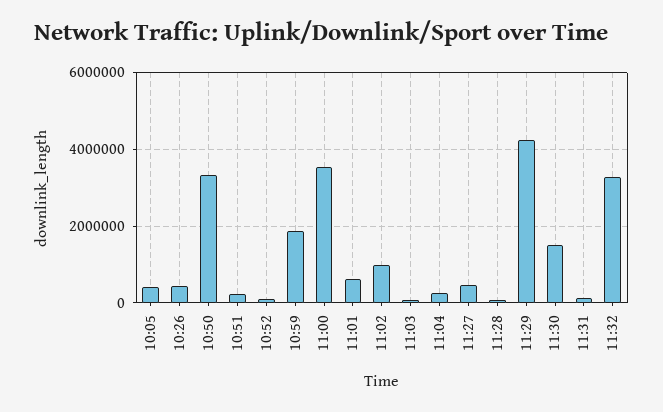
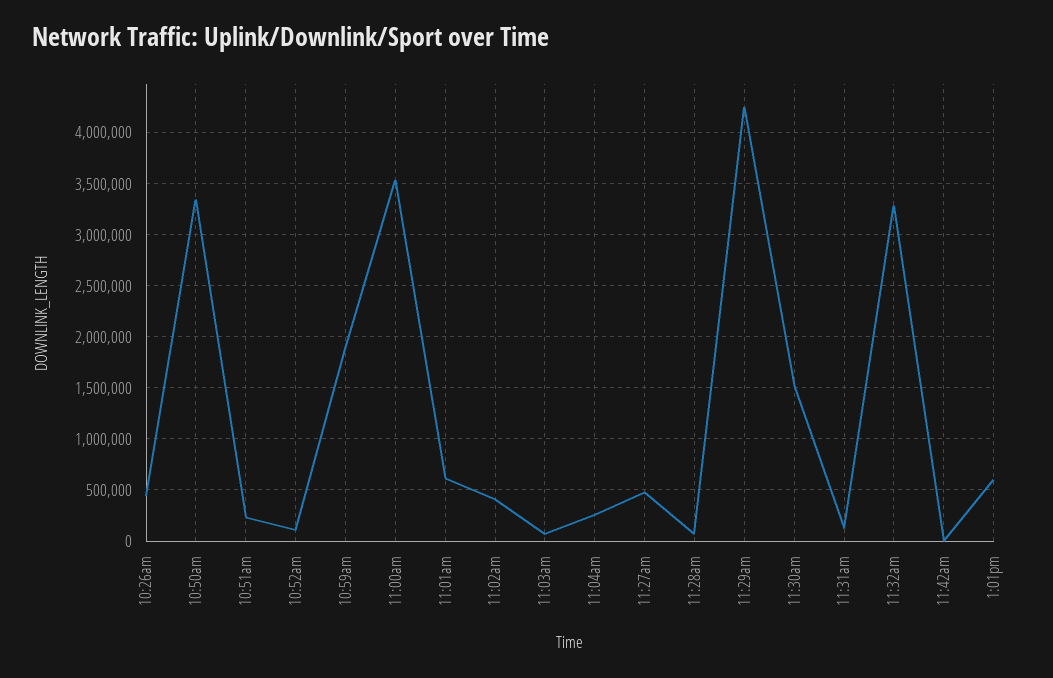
10:05: 400000 -> none
11:02: 1000000 -> 400000
11:42am: none -> 0
1:01pm: none -> 600000

